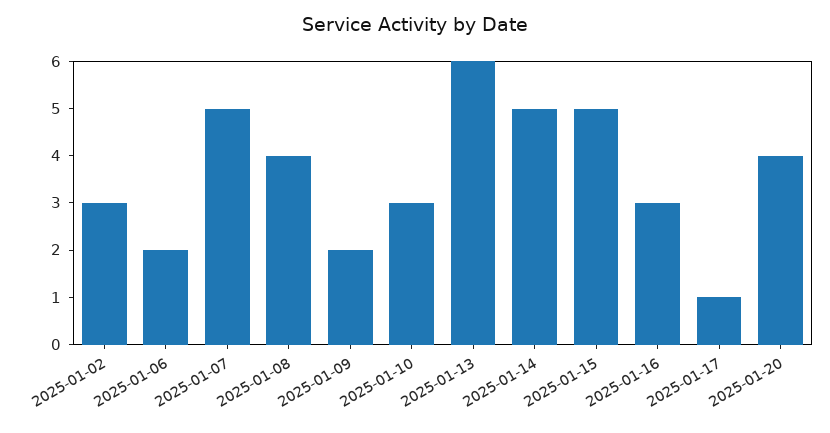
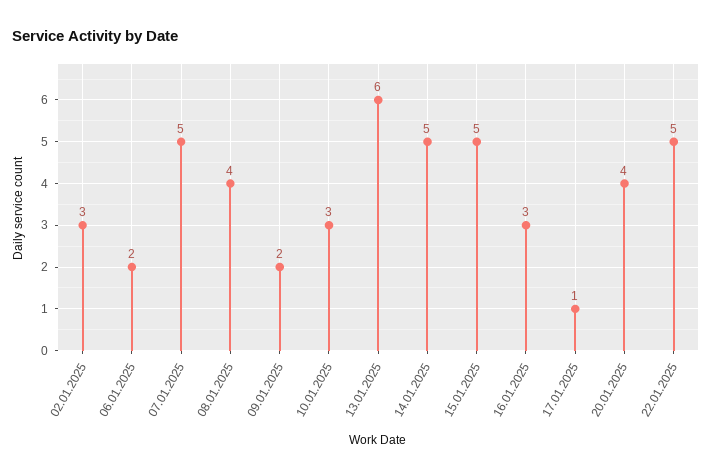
22.01.2025: none -> 5

